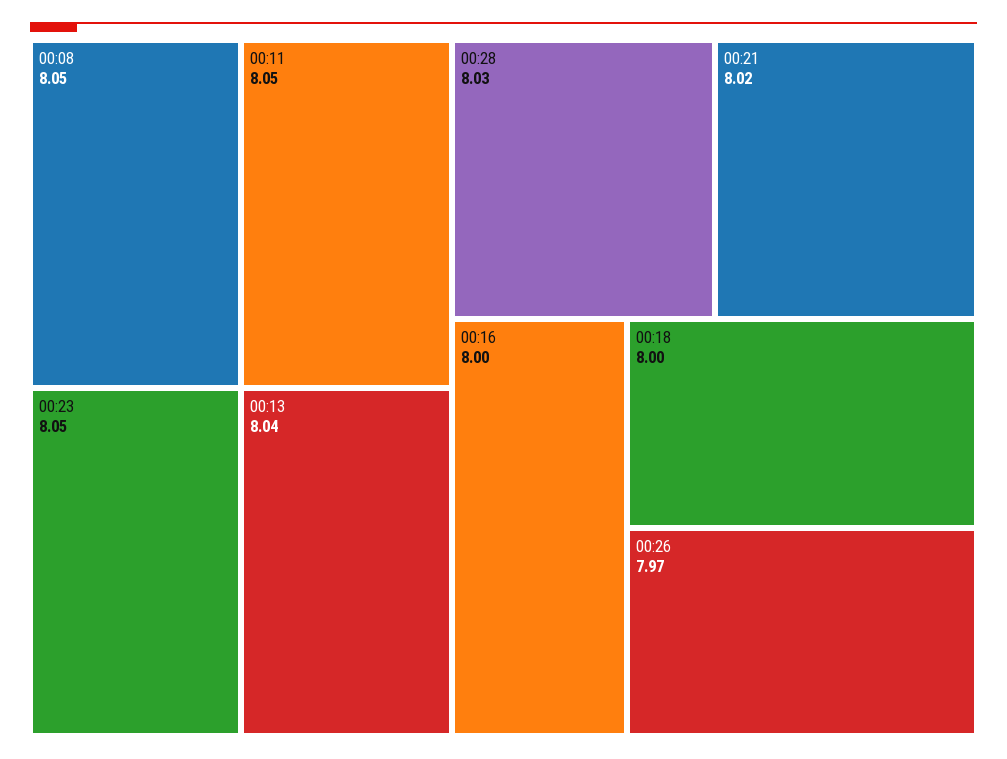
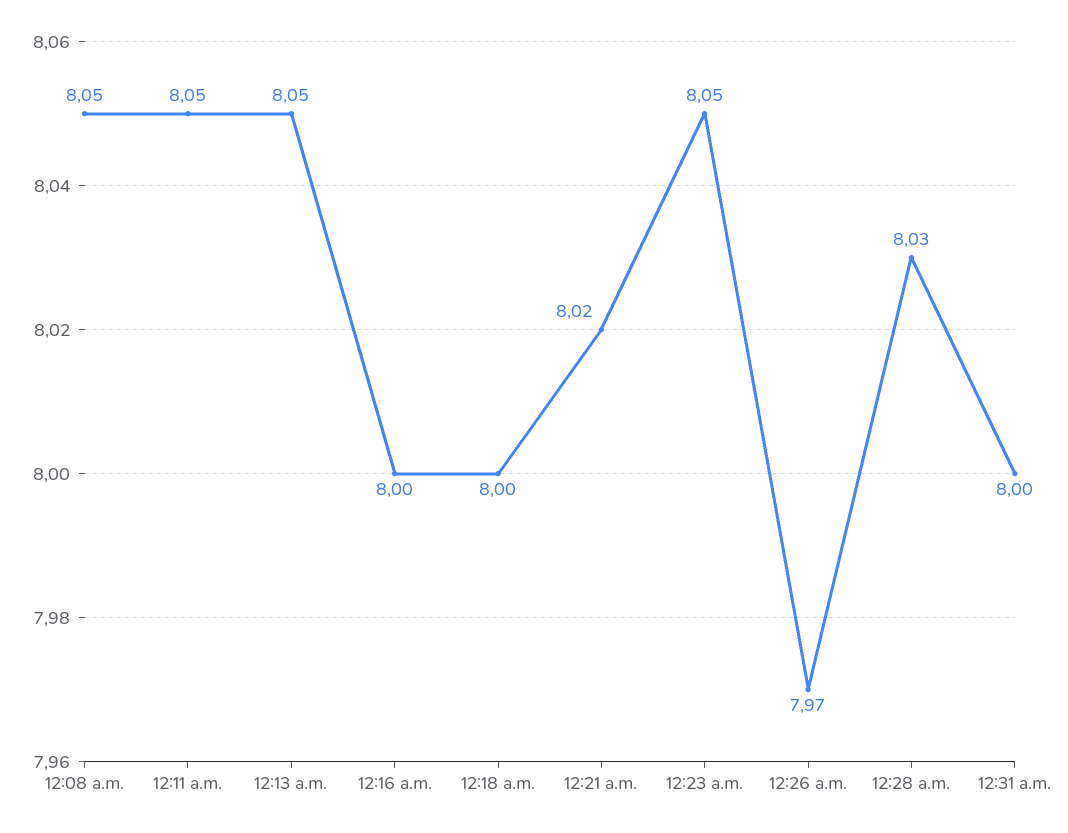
00:13: 8.04 -> 8.05
12:31 a.m.: none -> 8

